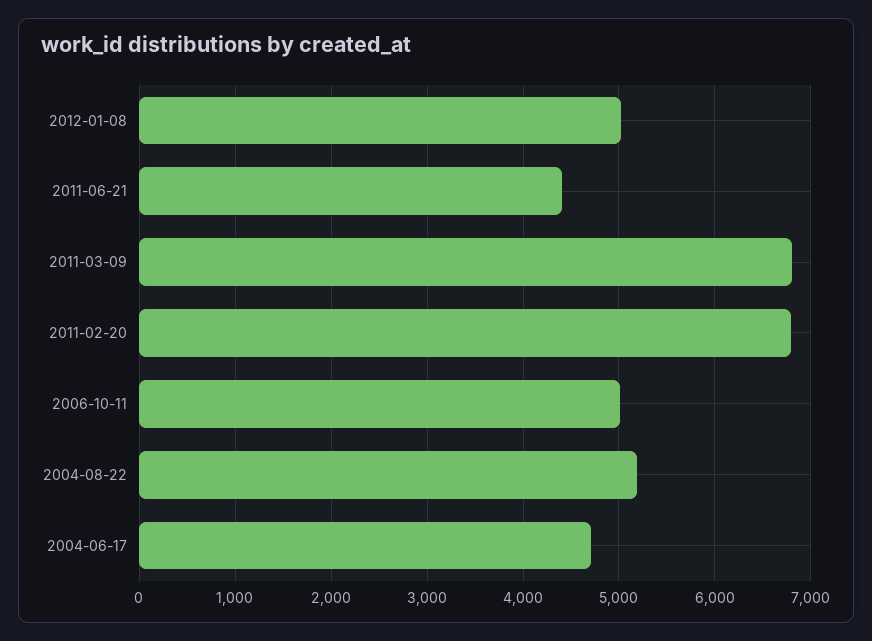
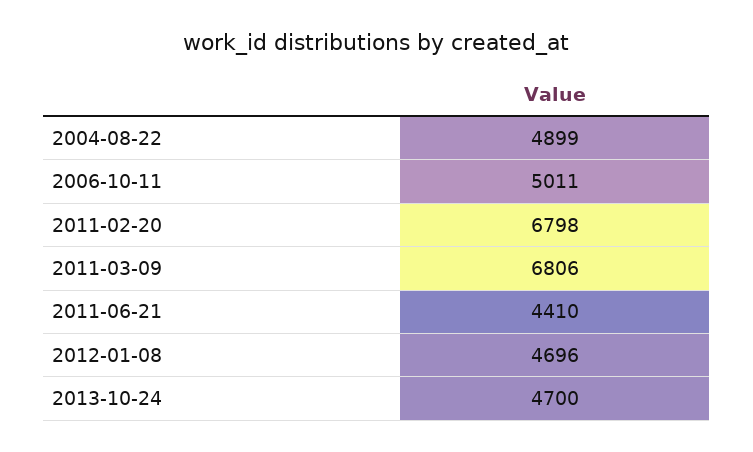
2012-01-08: 5000 -> 4696
2004-08-22: 5200 -> 4899
2004-06-17: 4700 -> none
2013-10-24: none -> 4700

